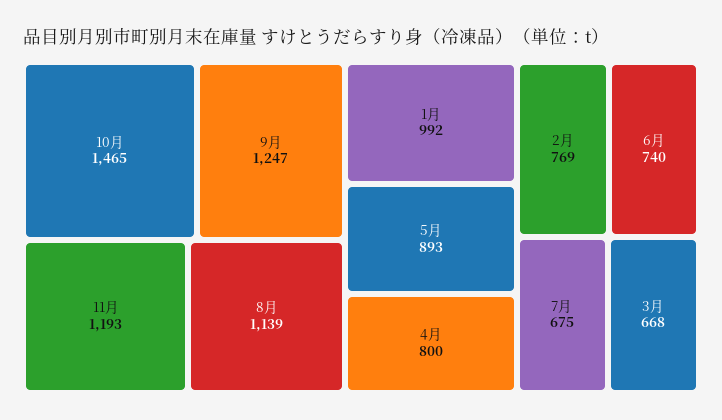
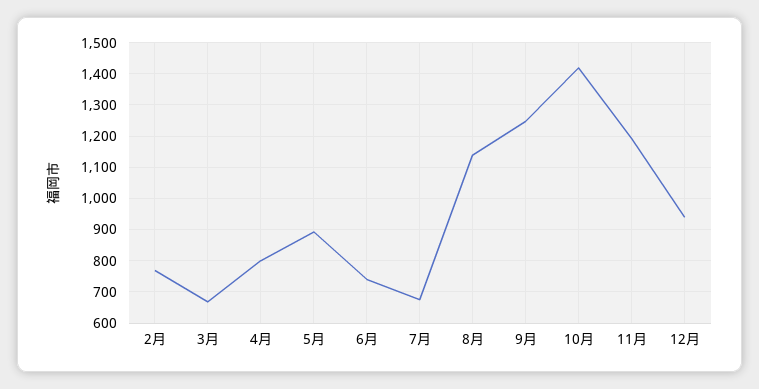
10月: 1465 -> 1420
1月: 992 -> none
12月: none -> 940

